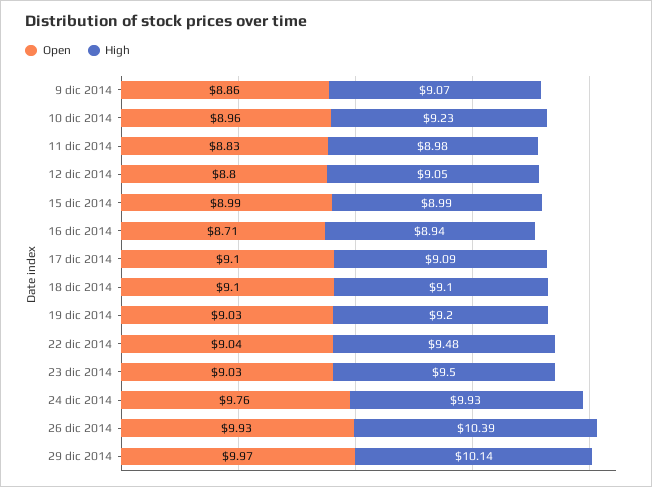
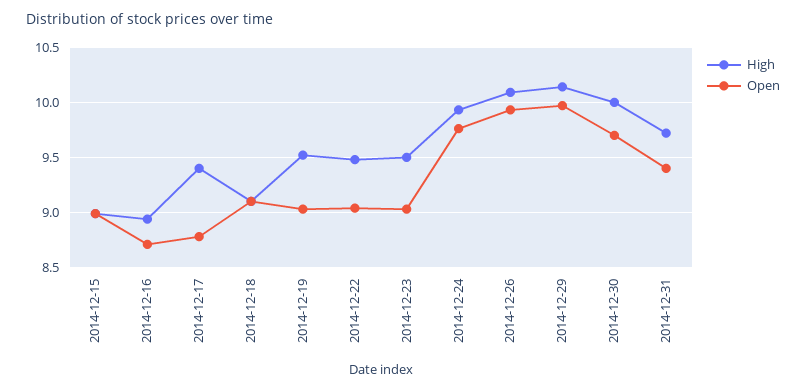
Open, 9 dic 2014: 8.86 -> none
High, 9 dic 2014: 9.07 -> none
Open, 10 dic 2014: 8.96 -> none
High, 10 dic 2014: 9.23 -> none
Open, 11 dic 2014: 8.83 -> none
High, 11 dic 2014: 8.98 -> none
Open, 12 dic 2014: 8.8 -> none
High, 12 dic 2014: 9.05 -> none
Open, 17 dic 2014: 9.1 -> 8.8
High, 17 dic 2014: 9.09 -> 9.4
High, 19 dic 2014: 9.2 -> 9.5
High, 26 dic 2014: 10.39 -> 10.1
High, 2014-12-30: none -> 10
Open, 2014-12-30: none -> 9.7
High, 2014-12-31: none -> 9.7
Open, 2014-12-31: none -> 9.4

